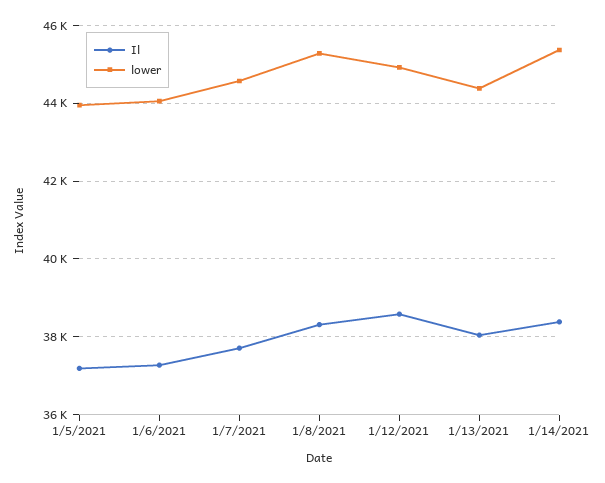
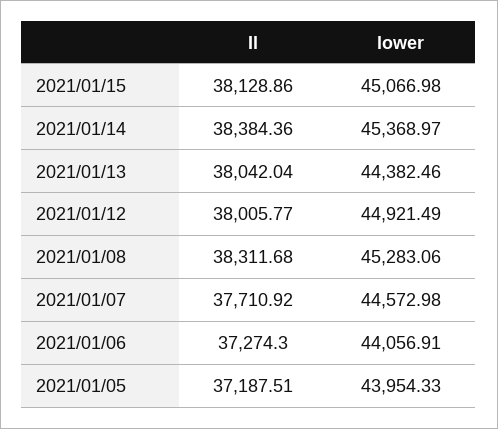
Il, 1/12/2021: 38600 -> 38005.77
Il, 2021/01/15: none -> 38128.86
lower, 2021/01/15: none -> 45066.98

